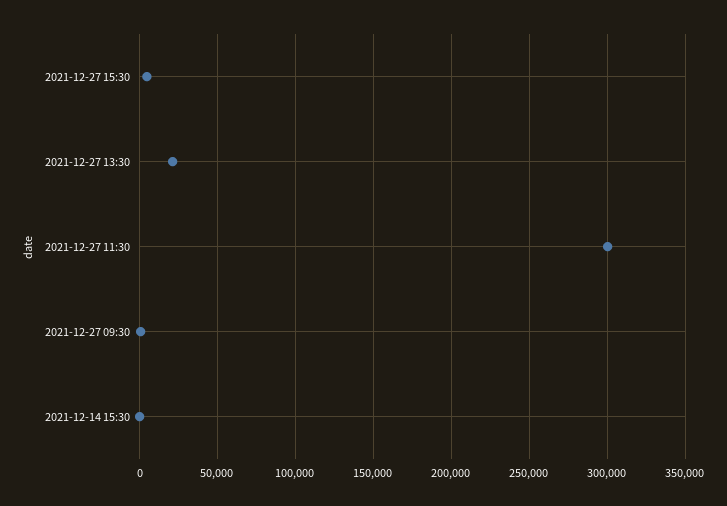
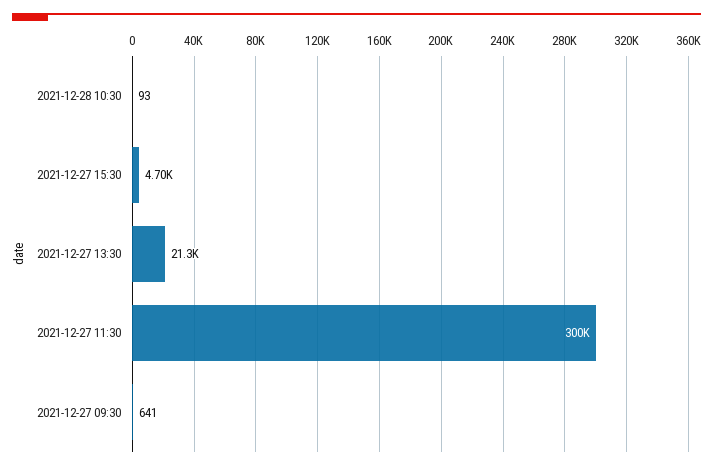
2021-12-14 15:30: 0 -> none
2021-12-28 10:30: none -> 93

